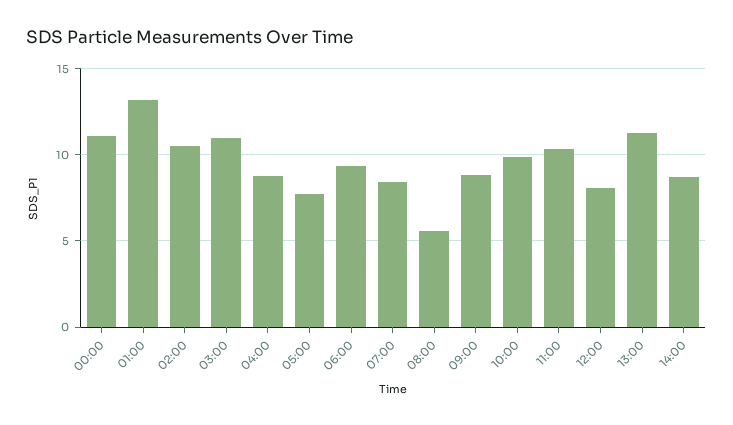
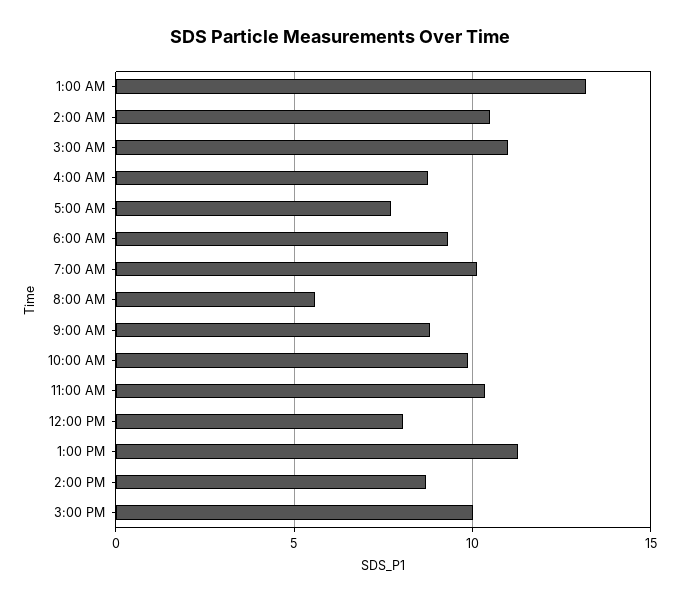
00:00: 11 -> none
07:00: 8.5 -> 10
3:00 PM: none -> 10

